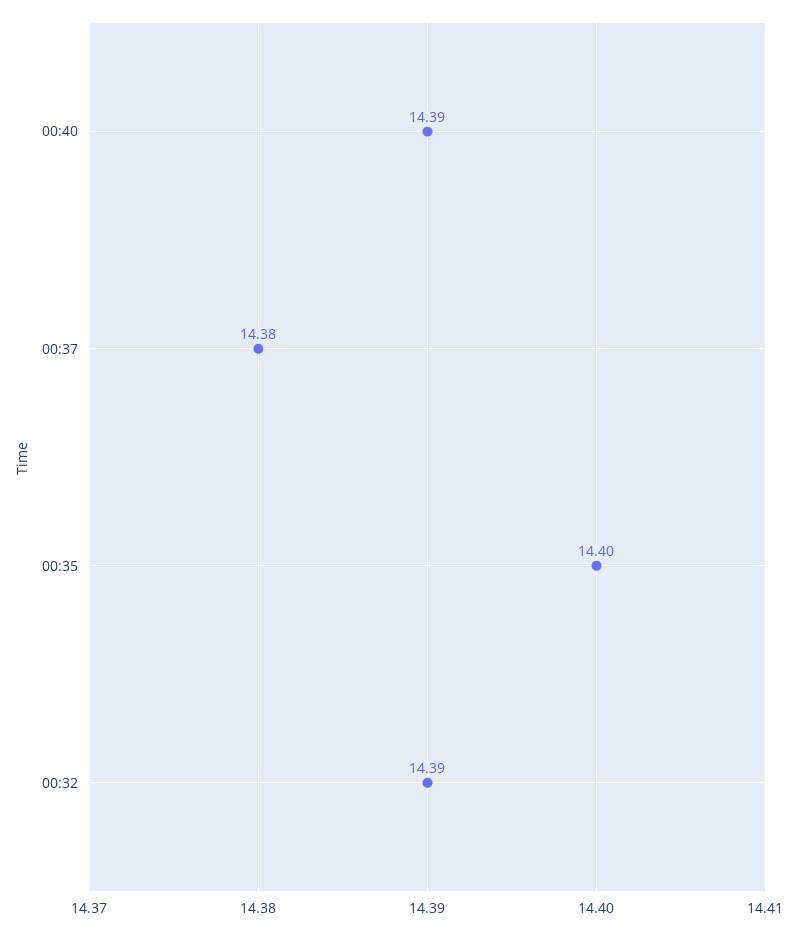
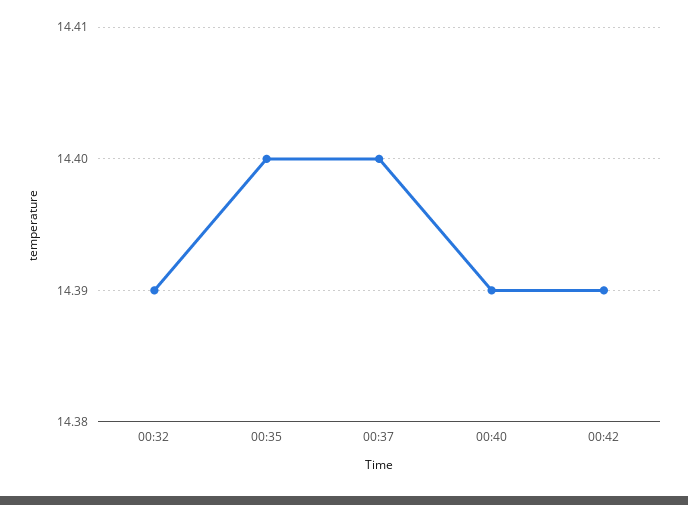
00:37: 14.38 -> 14.4
00:42: none -> 14.39

